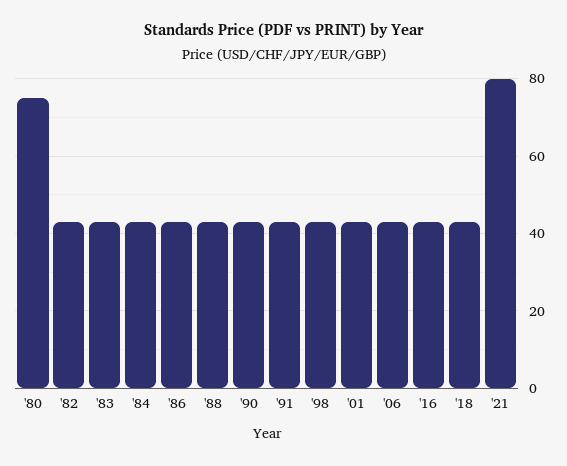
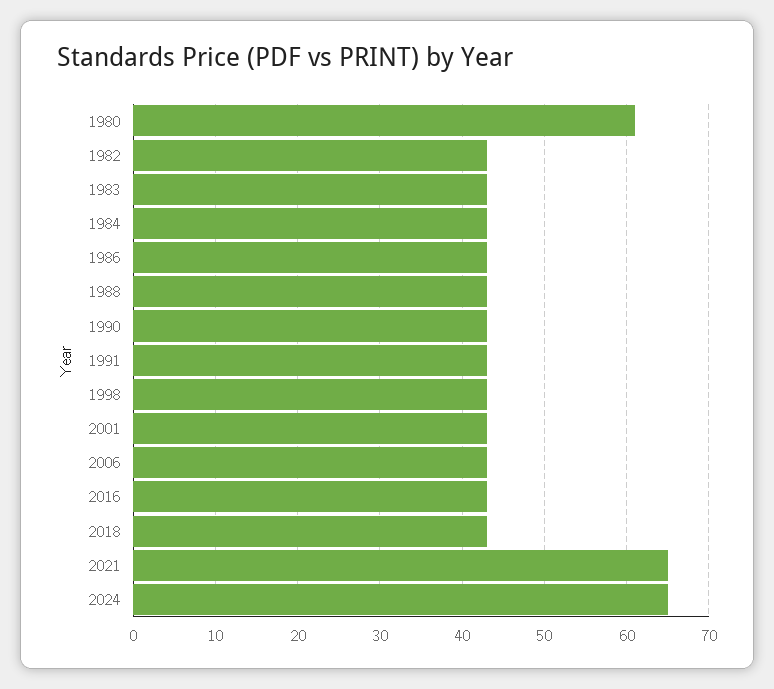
'80: 75 -> 61
'21: 80 -> 65
2024: none -> 65

